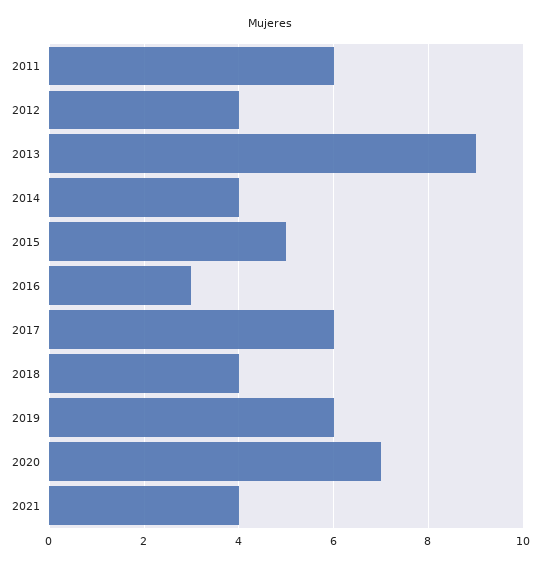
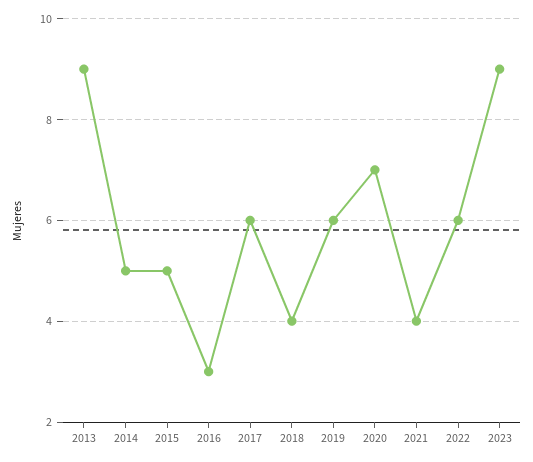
2011: 6 -> none
2012: 4 -> none
2014: 4 -> 5
2022: none -> 6
2023: none -> 9

